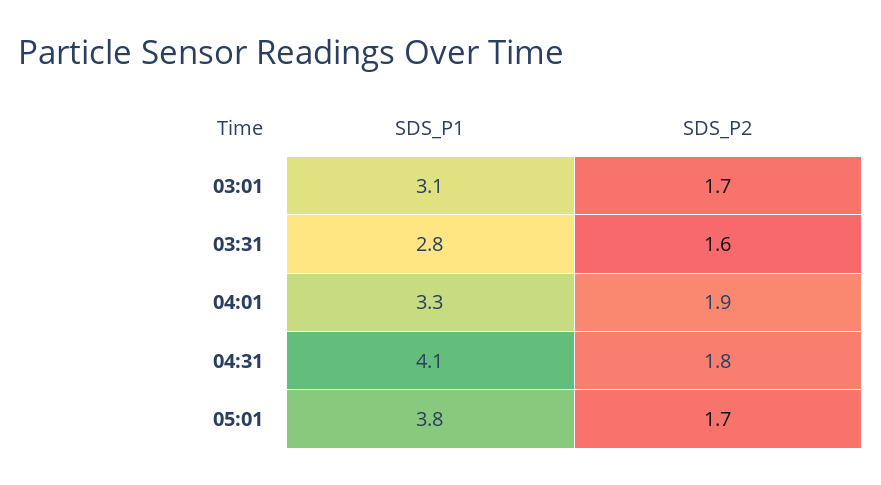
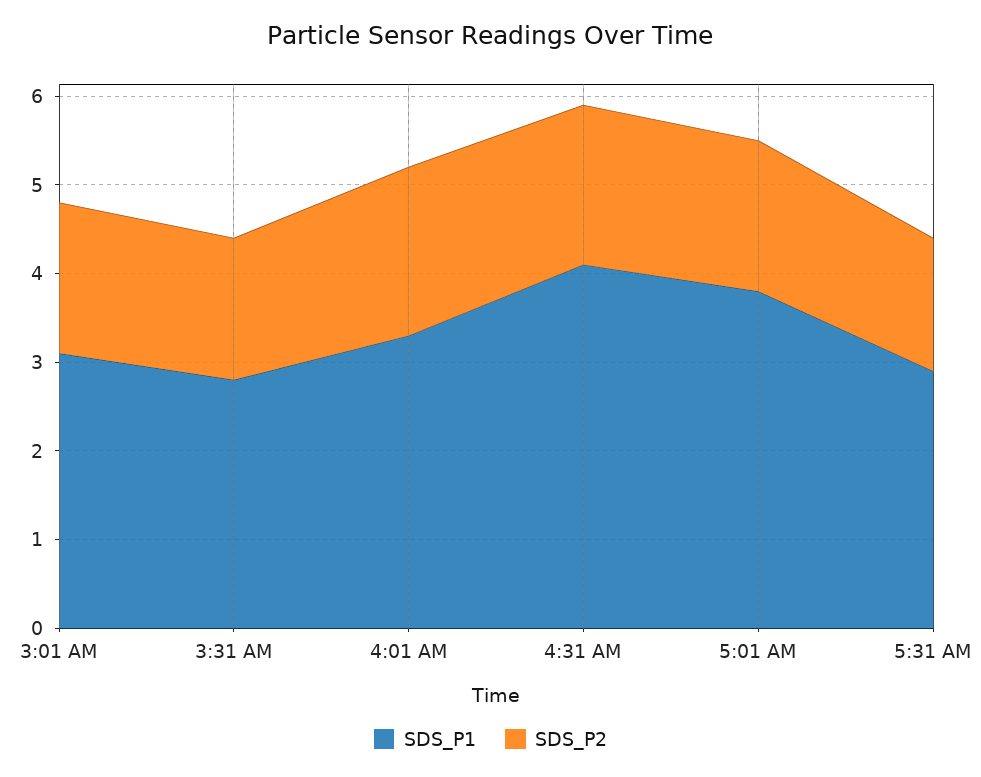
SDS_P1, 5:31 AM: none -> 2.9
SDS_P2, 5:31 AM: none -> 1.5

